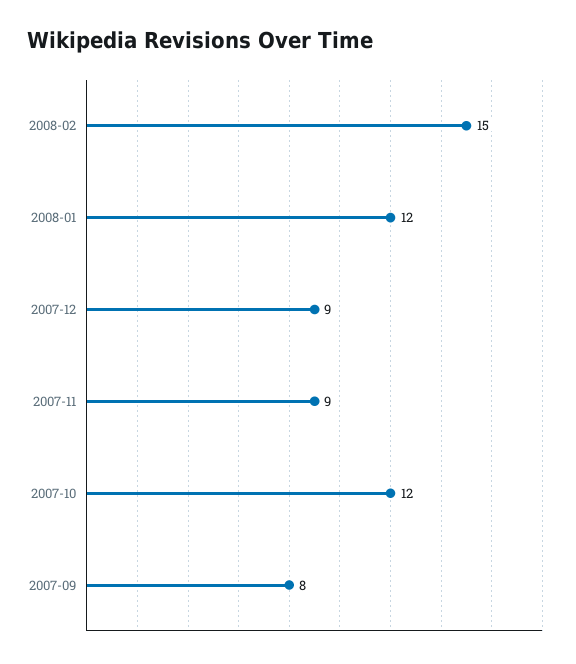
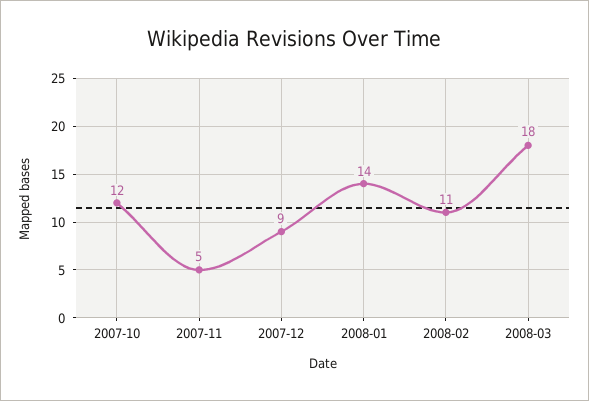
2008-02: 15 -> 11
2008-01: 12 -> 14
2007-11: 9 -> 5
2007-09: 8 -> none
2008-03: none -> 18

